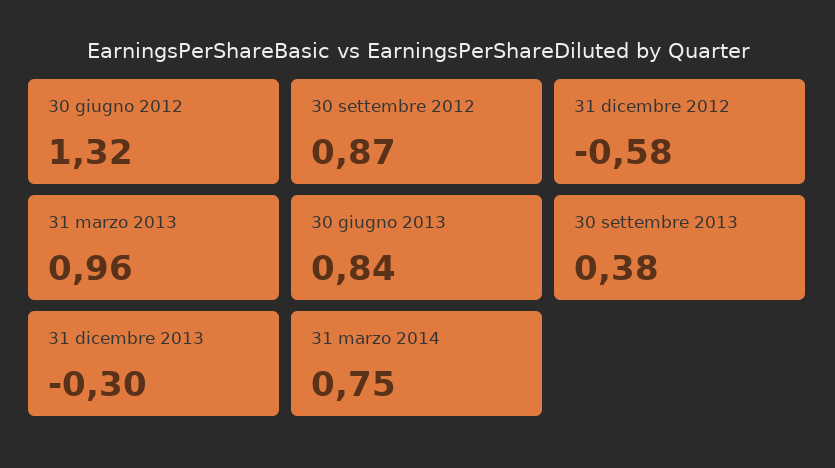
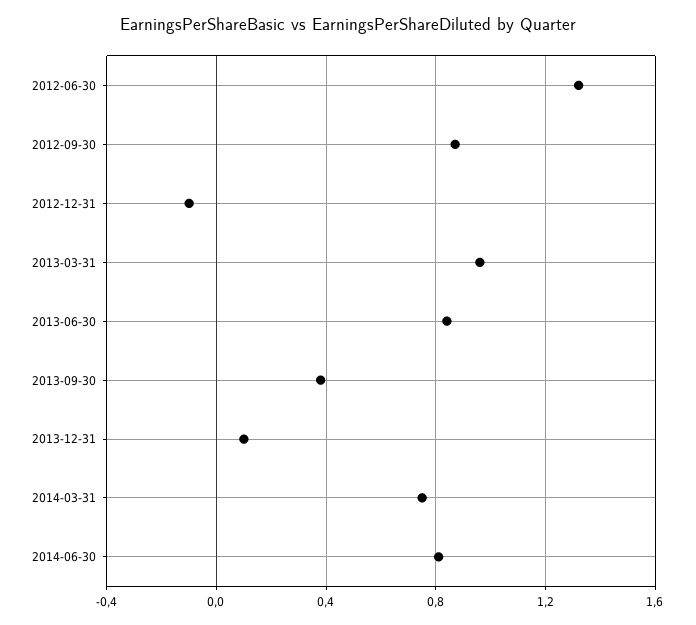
31 dicembre 2012: -0.58 -> -0.1
31 dicembre 2013: -0.3 -> 0.1
2014-06-30: none -> 0.8

